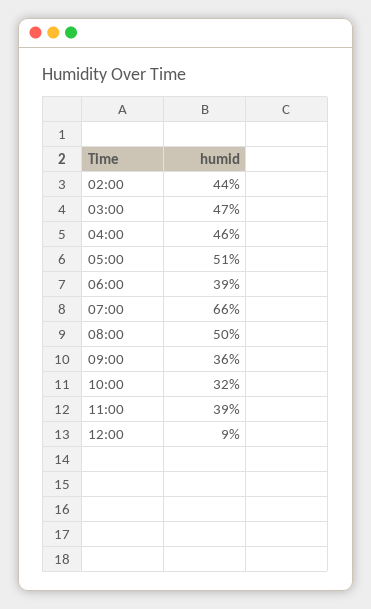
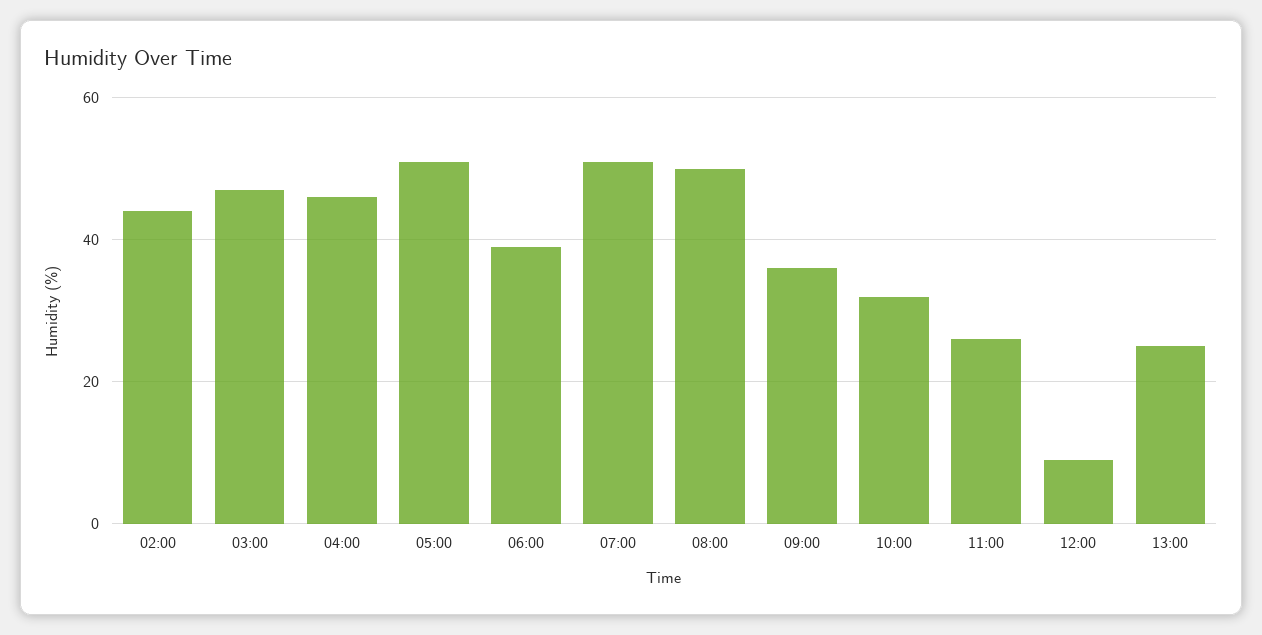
07:00: 66 -> 50
11:00: 39 -> 25
13:00: none -> 25

